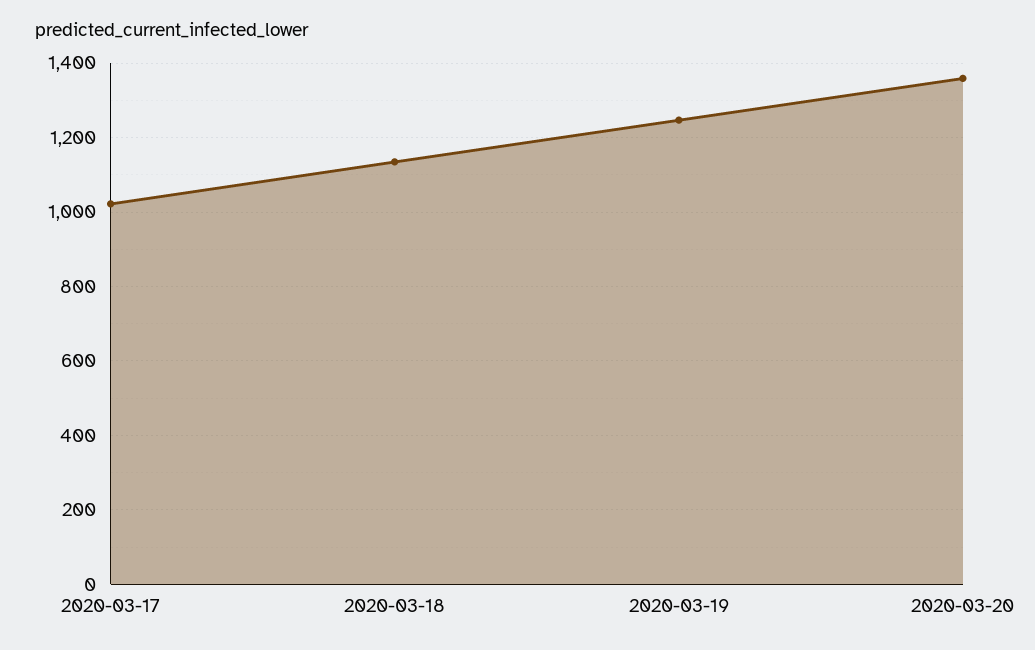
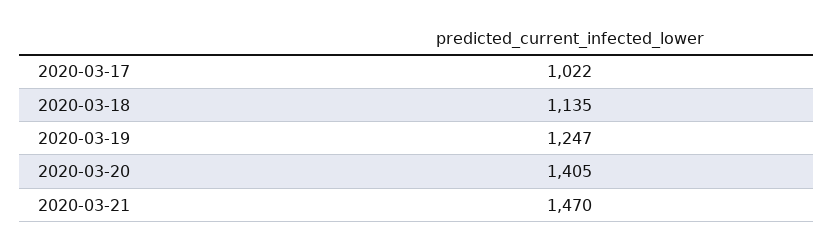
2020-03-20: 1360 -> 1405
2020-03-21: none -> 1470

